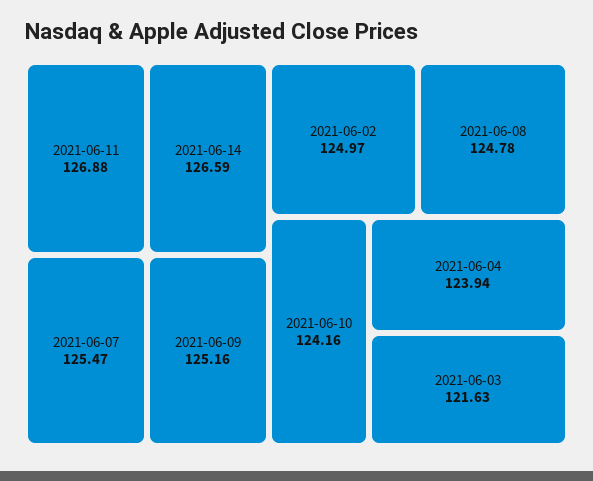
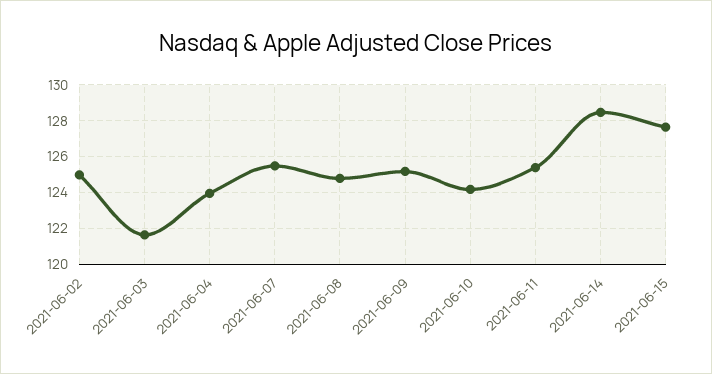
2021-06-11: 126.88 -> 125.5
2021-06-14: 126.59 -> 128.5
2021-06-15: none -> 127.5

